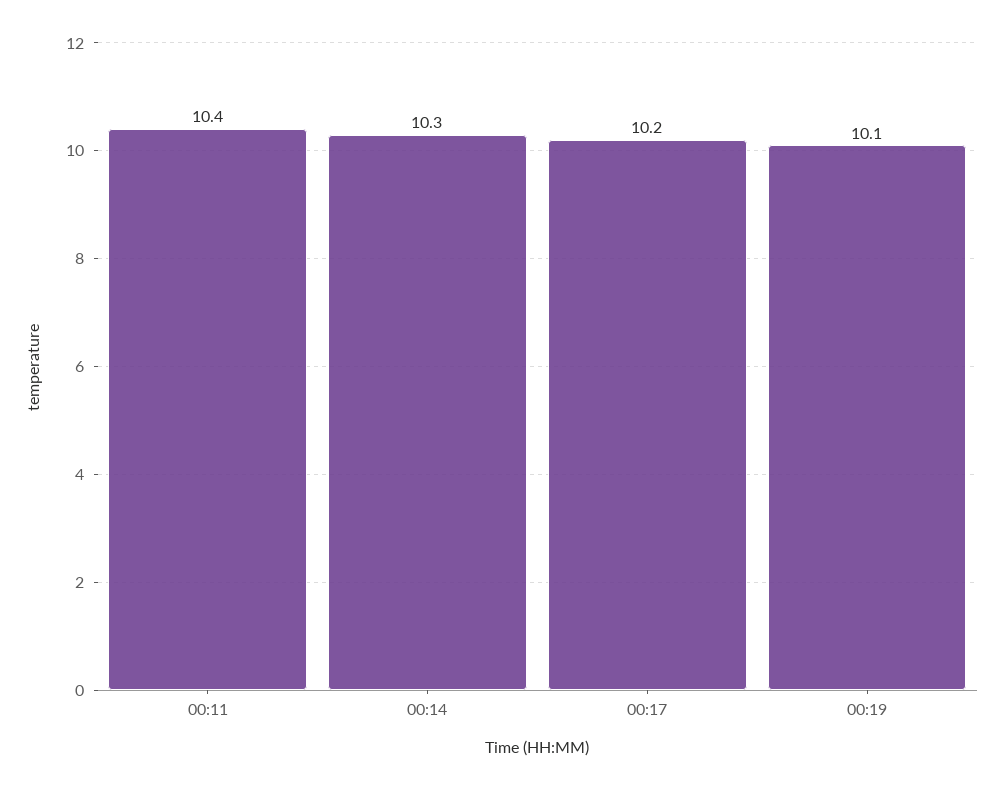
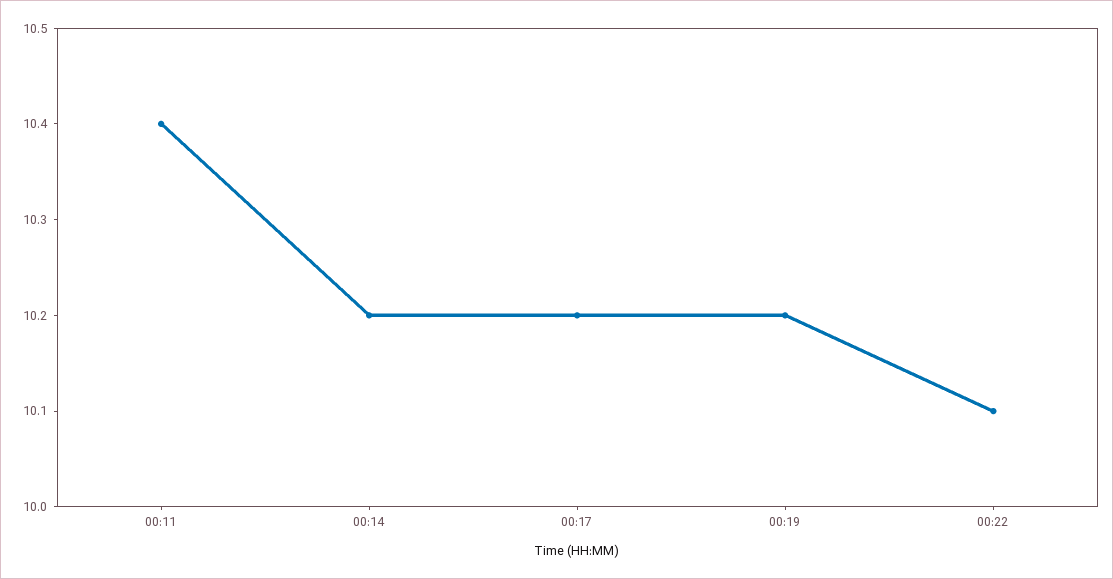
00:14: 10.3 -> 10.2
00:19: 10.1 -> 10.2
00:22: none -> 10.1

